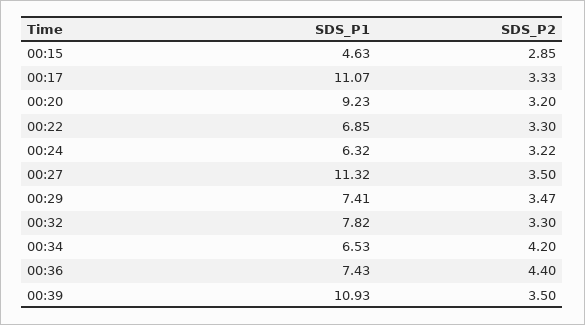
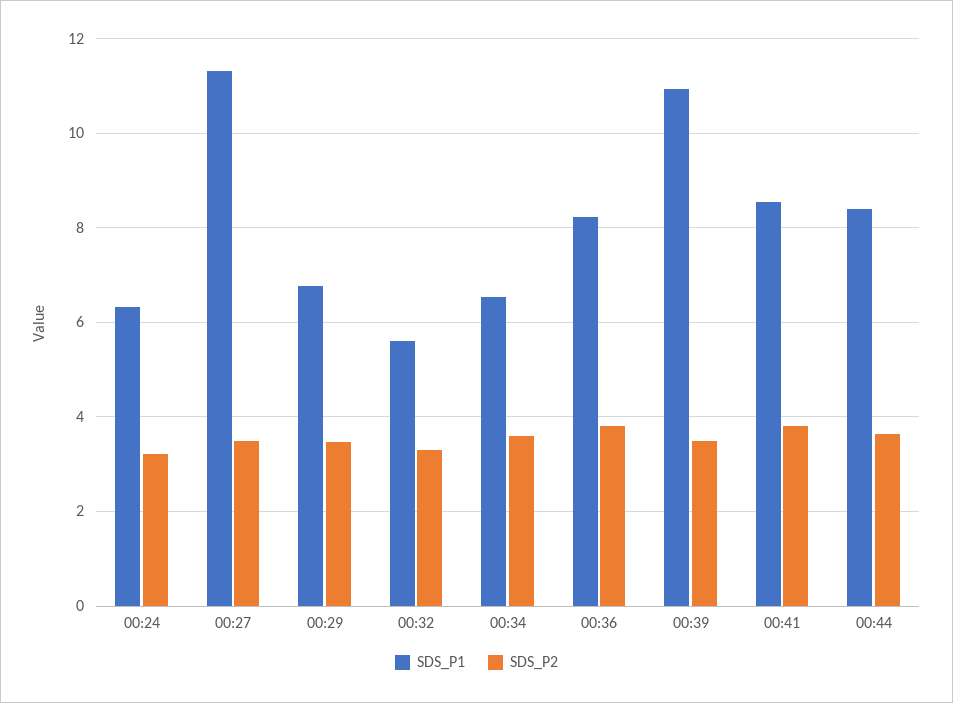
SDS_P1, 00:15: 4.63 -> none
SDS_P2, 00:15: 2.85 -> none
SDS_P1, 00:17: 11.07 -> none
SDS_P2, 00:17: 3.33 -> none
SDS_P1, 00:20: 9.23 -> none
SDS_P2, 00:20: 3.2 -> none
SDS_P1, 00:22: 6.85 -> none
SDS_P2, 00:22: 3.3 -> none
SDS_P1, 00:29: 7.41 -> 6.8
SDS_P1, 00:32: 7.82 -> 5.6
SDS_P2, 00:34: 4.2 -> 3.6
SDS_P1, 00:36: 7.43 -> 8.2
SDS_P2, 00:36: 4.4 -> 3.8
SDS_P1, 00:41: none -> 8.6
SDS_P2, 00:41: none -> 3.8
SDS_P1, 00:44: none -> 8.4
SDS_P2, 00:44: none -> 3.6

